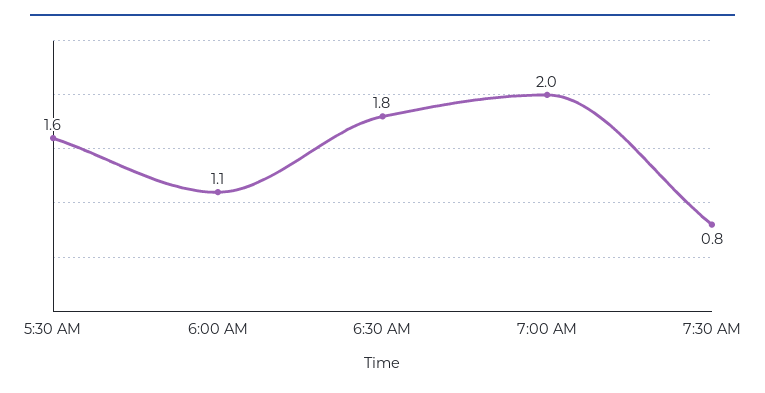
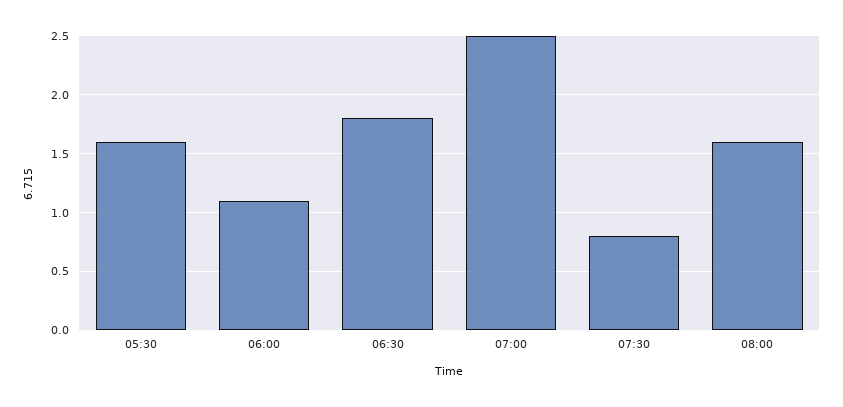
7:00 AM: 2 -> 2.5
08:00: none -> 1.6

